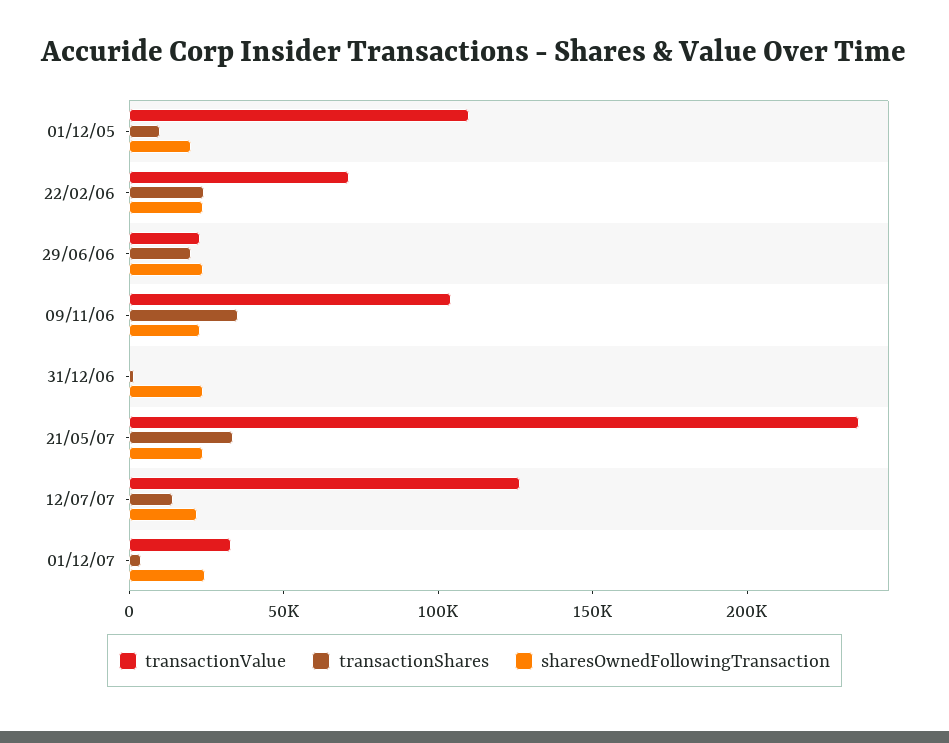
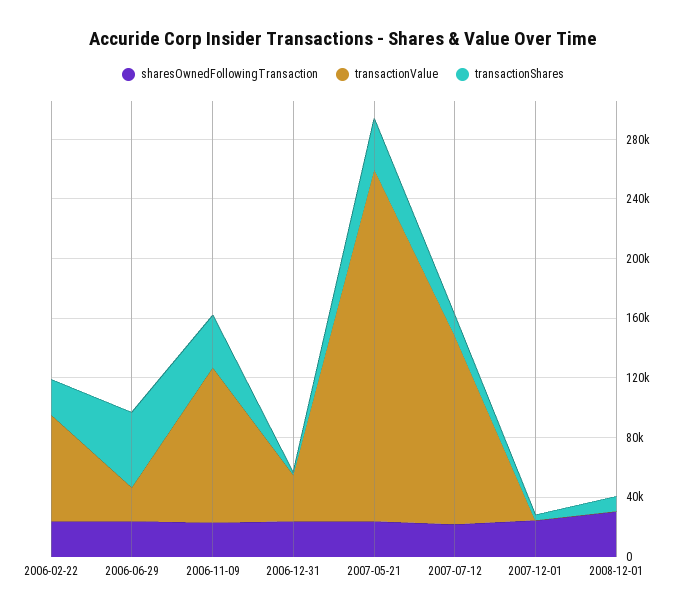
transactionValue, 01/12/05: 110000 -> none
transactionShares, 01/12/05: 10000 -> none
sharesOwnedFollowingTransaction, 01/12/05: 20000 -> none
transactionShares, 29/06/06: 20000 -> 50000
transactionValue, 31/12/06: 0 -> 30000
transactionValue, 01/12/07: 30000 -> 0
sharesOwnedFollowingTransaction, 2008-12-01: none -> 30000
transactionValue, 2008-12-01: none -> 0
transactionShares, 2008-12-01: none -> 10000

